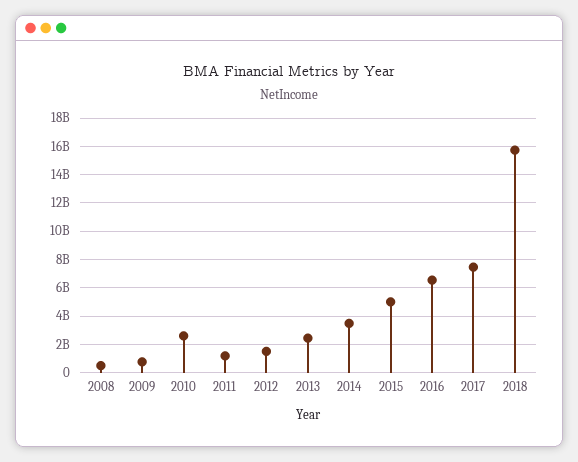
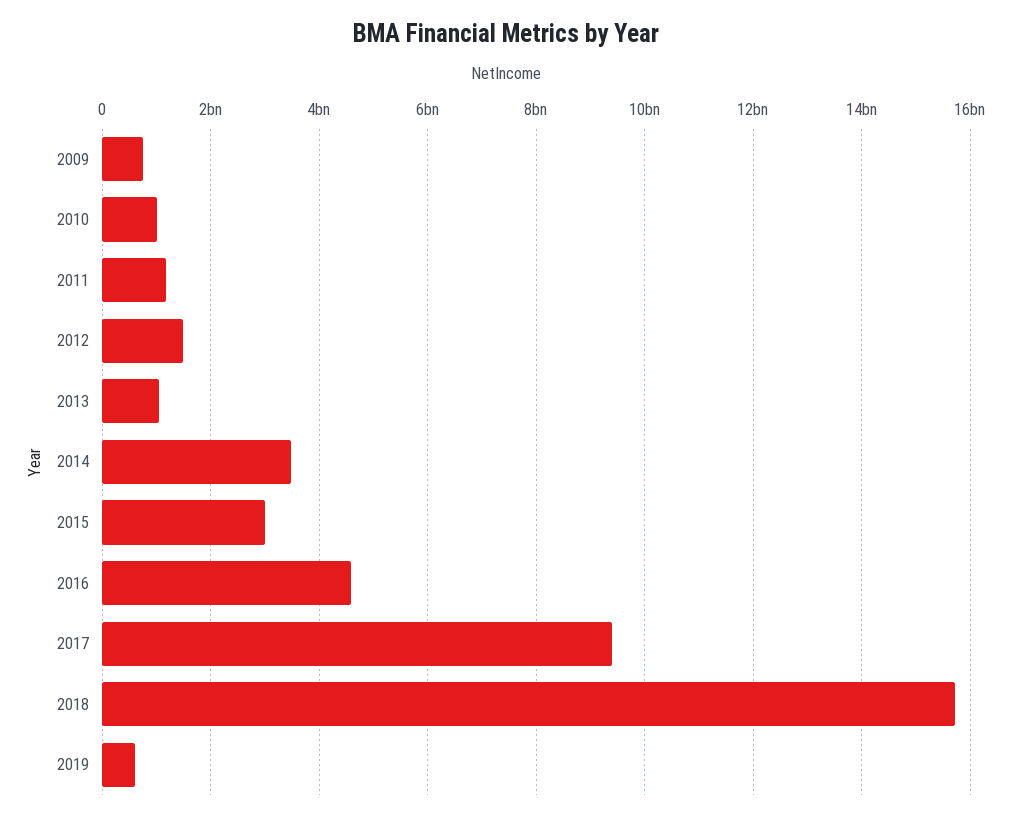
2008: 500000000 -> none
2010: 2500000000 -> 1000000000
2013: 2500000000 -> 1000000000
2015: 5000000000 -> 3000000000
2016: 6500000000 -> 4600000000
2017: 7500000000 -> 9400000000
2019: none -> 600000000

